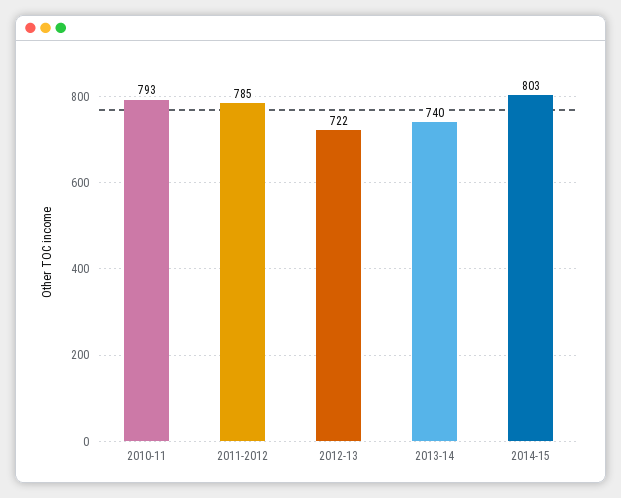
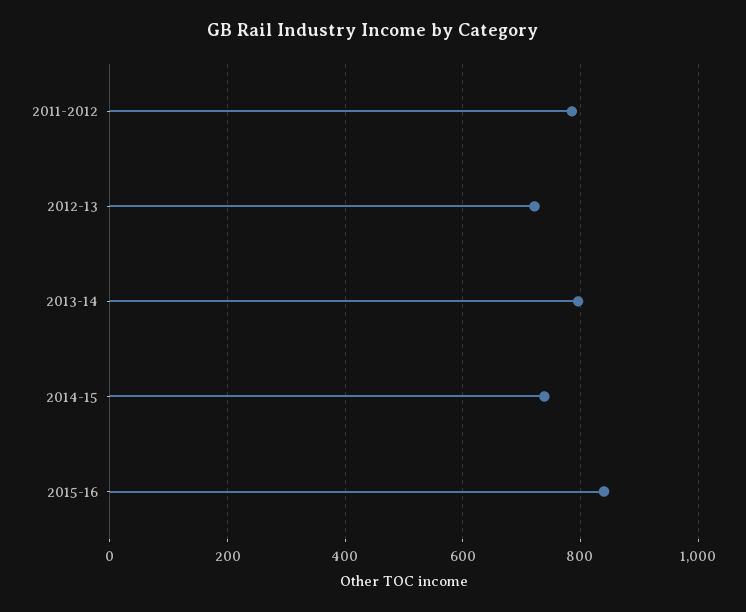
2010-11: 793 -> none
2013-14: 740 -> 800
2014-15: 803 -> 740
2015-16: none -> 840

